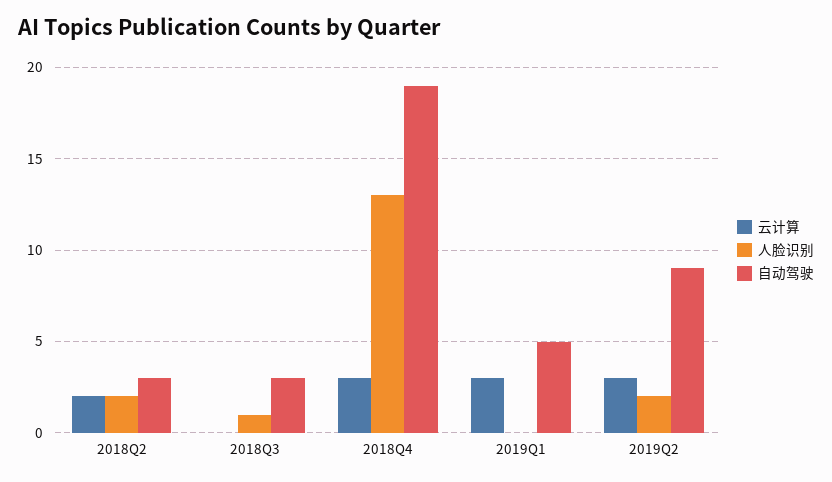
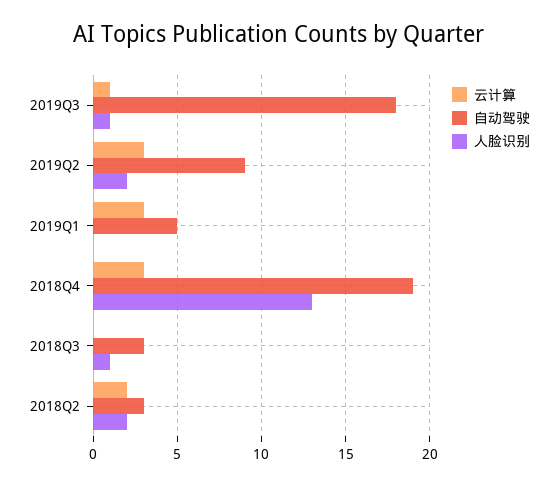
云计算, 2019Q3: none -> 1
自动驾驶, 2019Q3: none -> 18
人脸识别, 2019Q3: none -> 1

